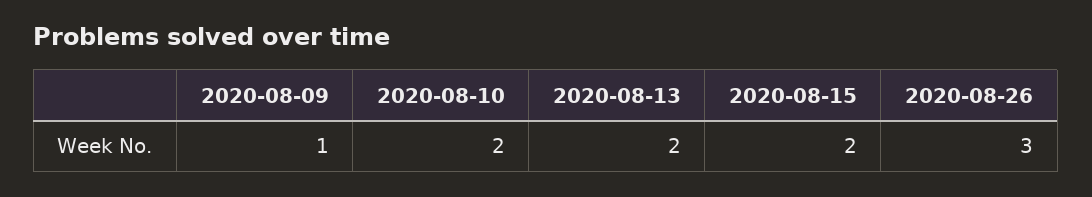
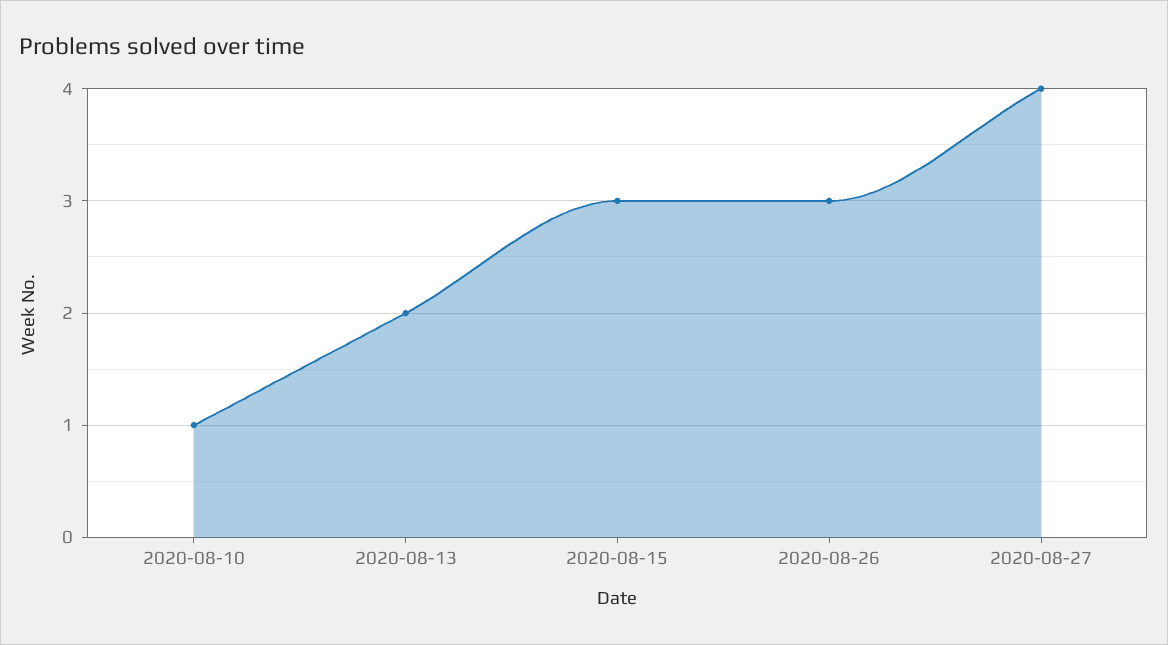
2020-08-09: 1 -> none
2020-08-10: 2 -> 1
2020-08-15: 2 -> 3
2020-08-27: none -> 4

